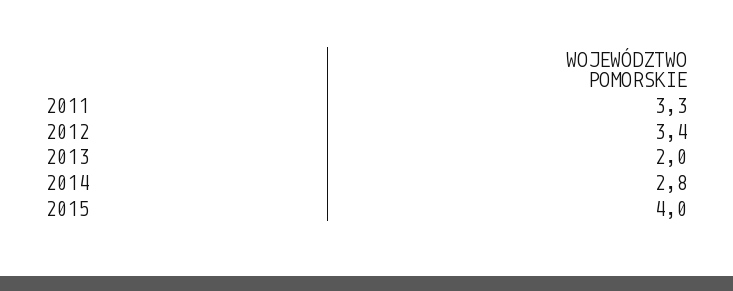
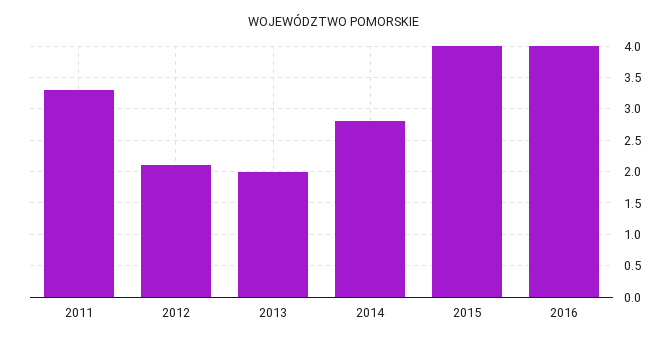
2012: 3.4 -> 2.1
2016: none -> 4

